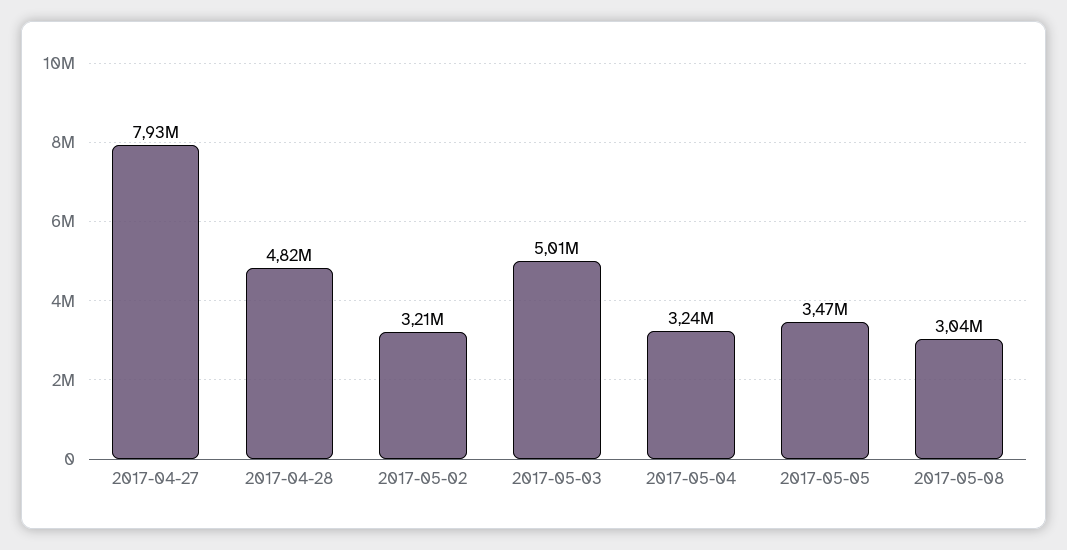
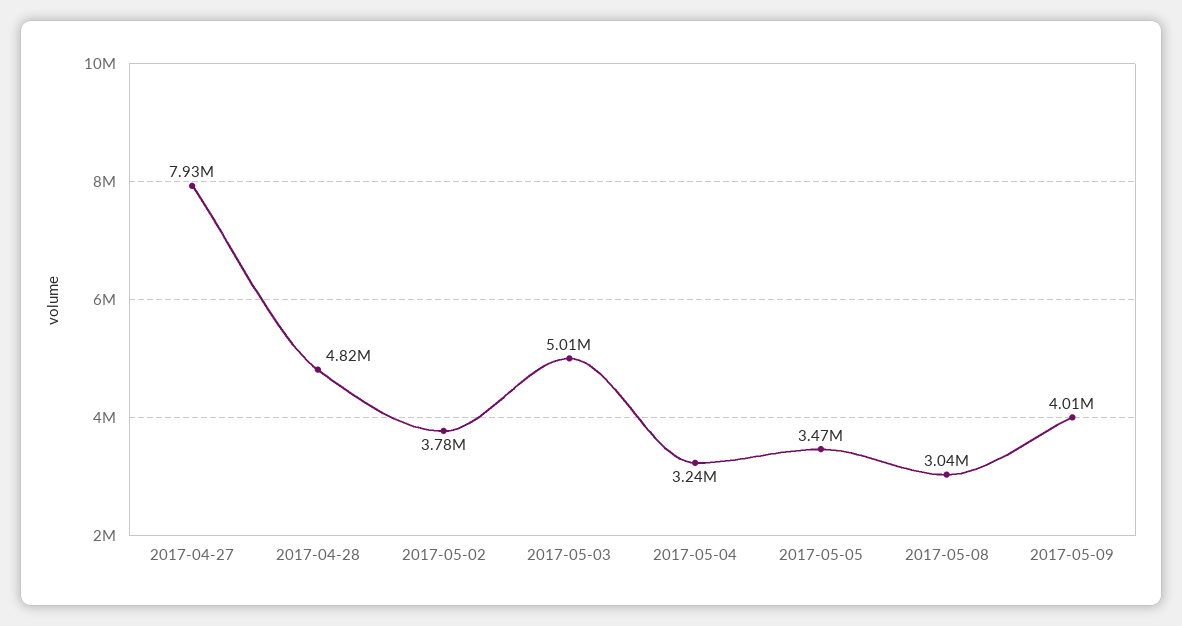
2017-05-02: 3210000 -> 3780000
2017-05-09: none -> 4010000

